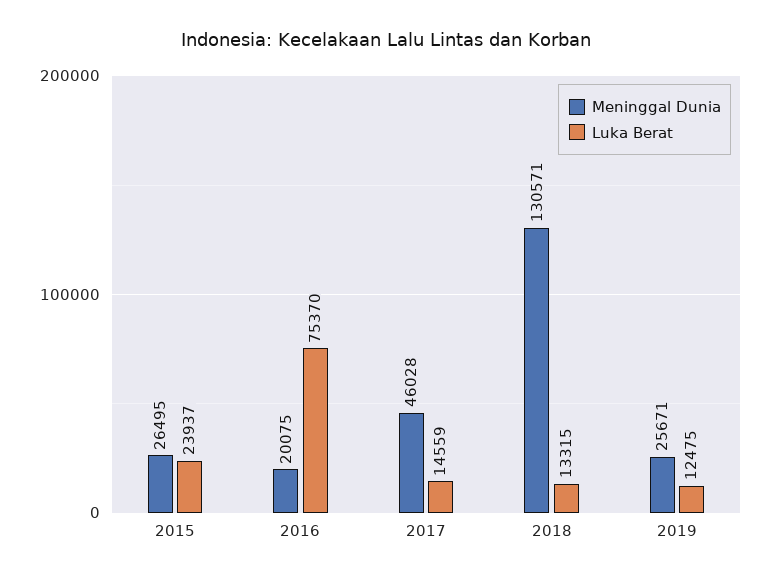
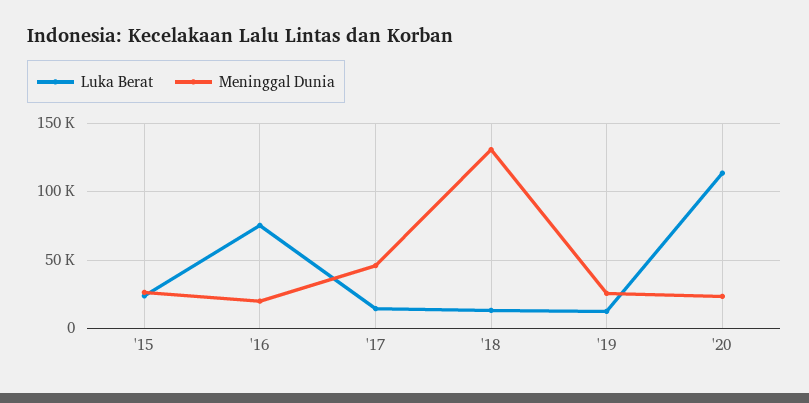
Luka Berat, '20: none -> 115000
Meninggal Dunia, '20: none -> 25000

